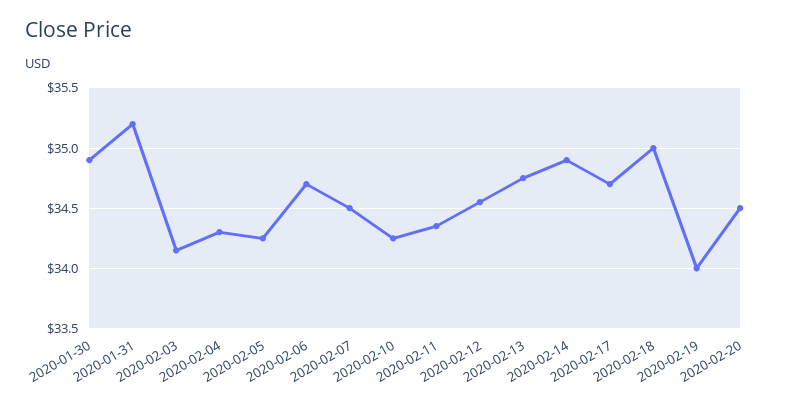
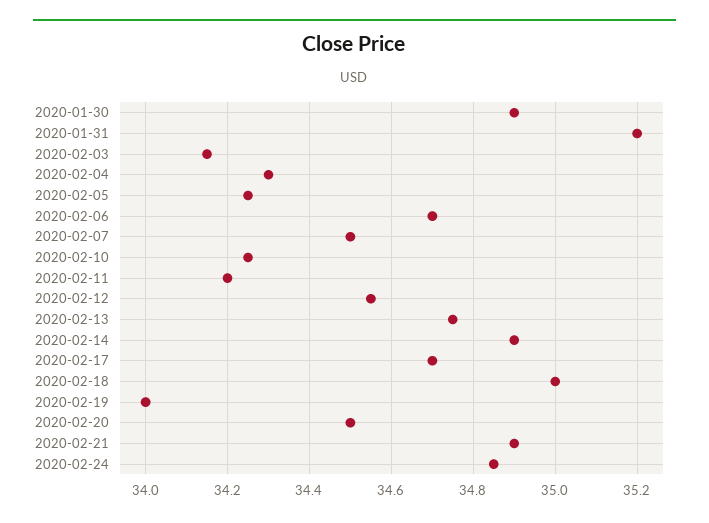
2020-02-11: 34.35 -> 34.2
2020-02-21: none -> 34.9
2020-02-24: none -> 34.85

